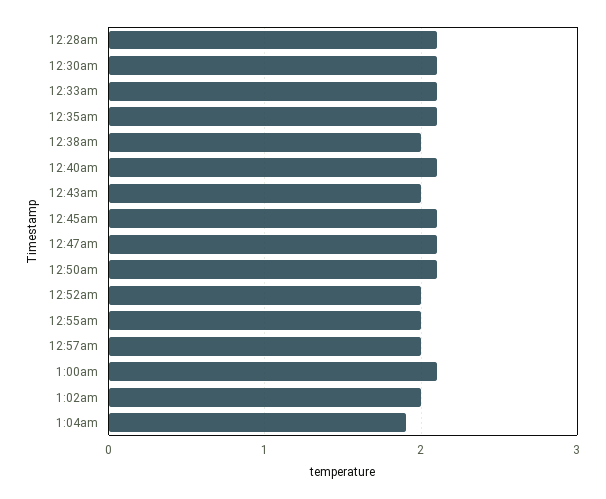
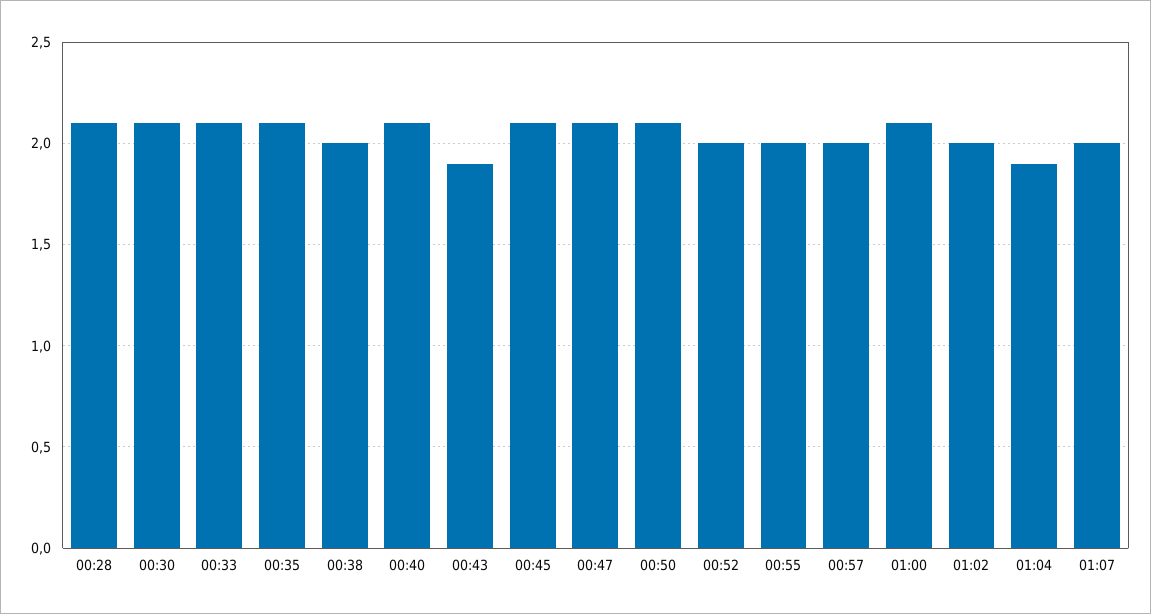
12:43am: 2 -> 1.9
01:07: none -> 2

